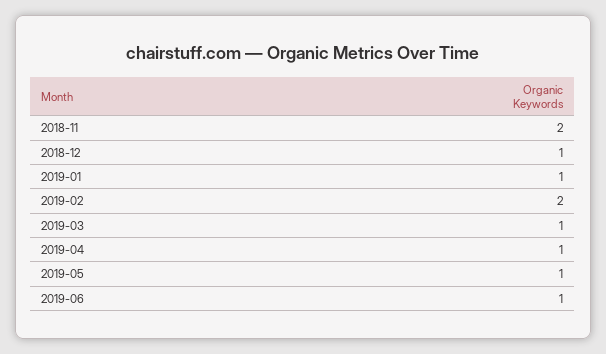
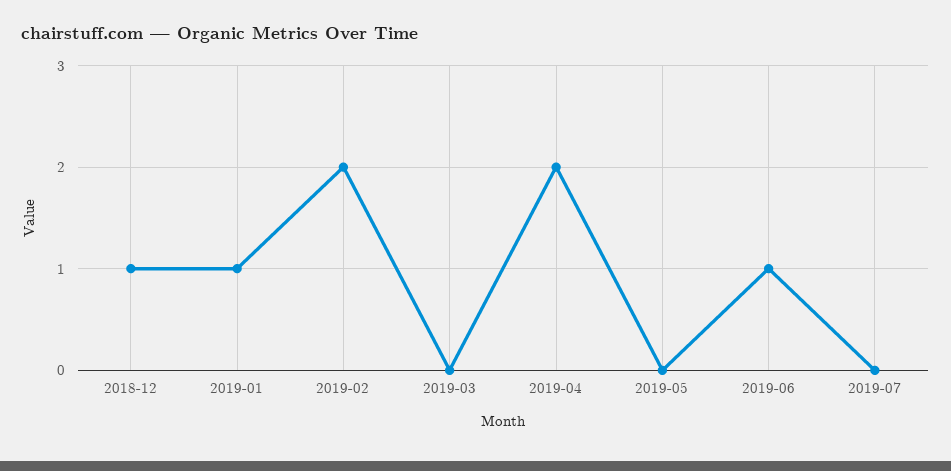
2018-11: 2 -> none
2019-03: 1 -> 0
2019-04: 1 -> 2
2019-05: 1 -> 0
2019-07: none -> 0

